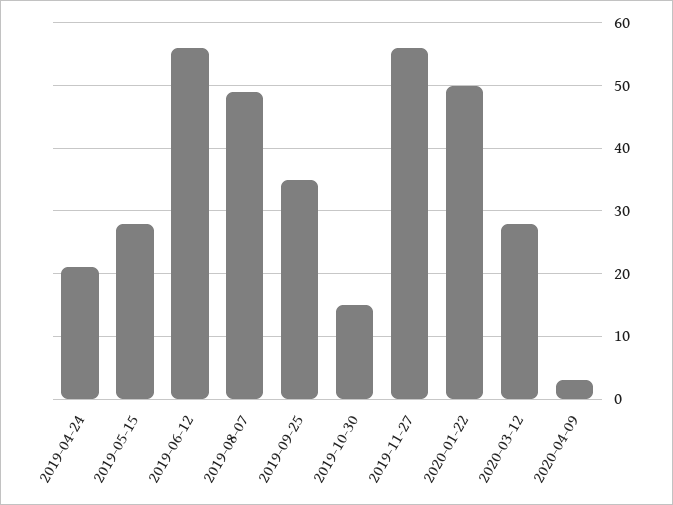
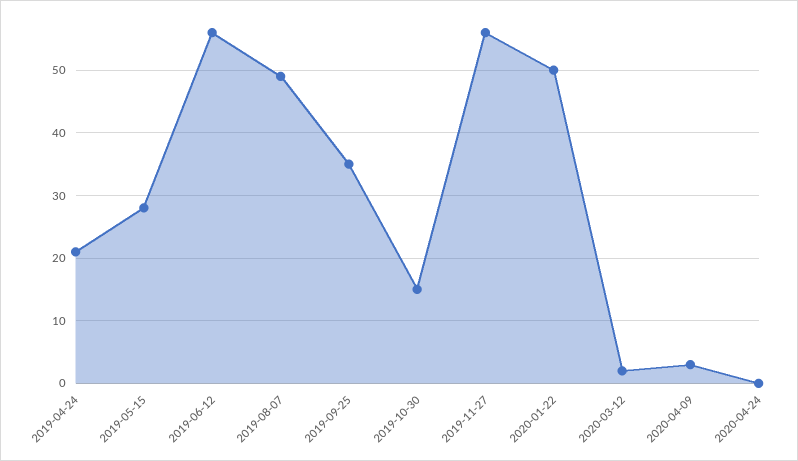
2020-03-12: 28 -> 2
2020-04-24: none -> 0

